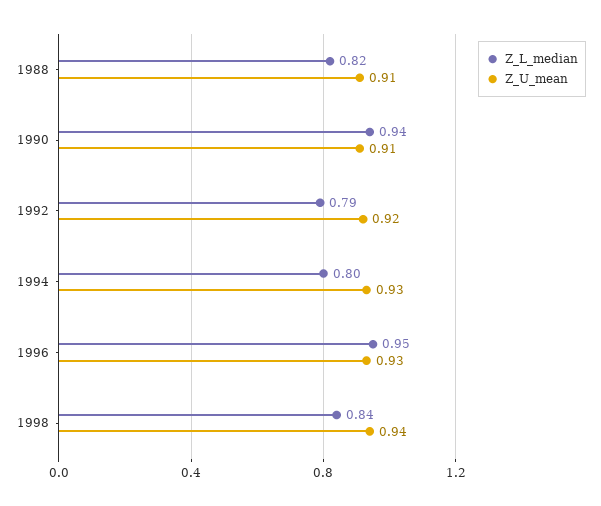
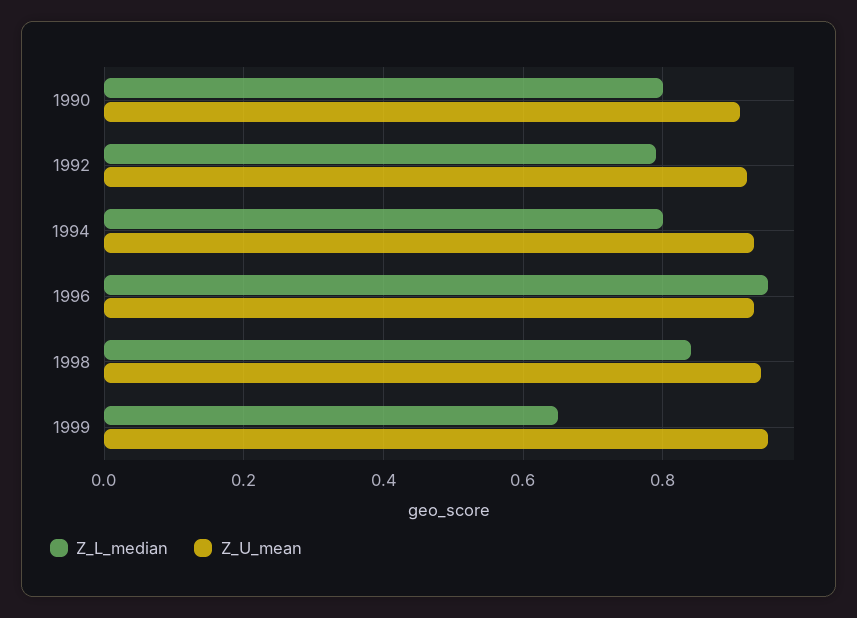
Z_L_median, 1988: 0.82 -> none
Z_U_mean, 1988: 0.91 -> none
Z_L_median, 1990: 0.94 -> 0.8
Z_L_median, 1999: none -> 0.65
Z_U_mean, 1999: none -> 0.95

